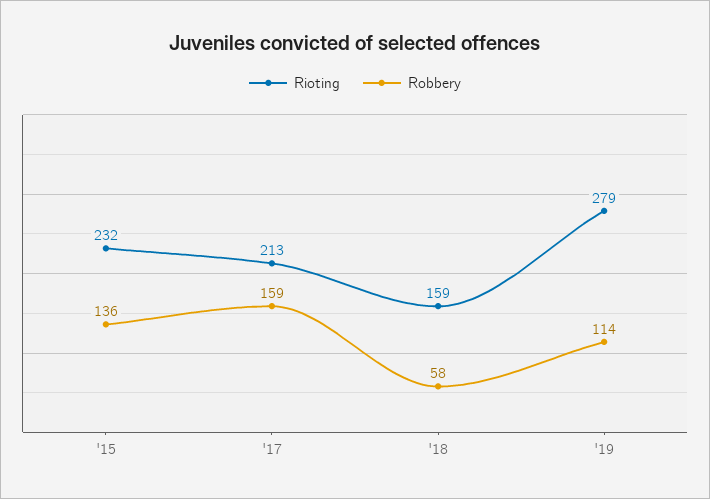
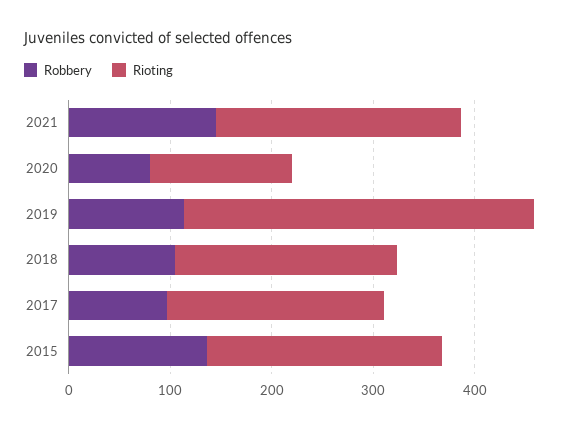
Robbery, '17: 159 -> 100
Rioting, '18: 159 -> 220
Robbery, '18: 58 -> 100
Rioting, '19: 279 -> 340
Robbery, 2021: none -> 140
Rioting, 2021: none -> 240
Robbery, 2020: none -> 80
Rioting, 2020: none -> 140

